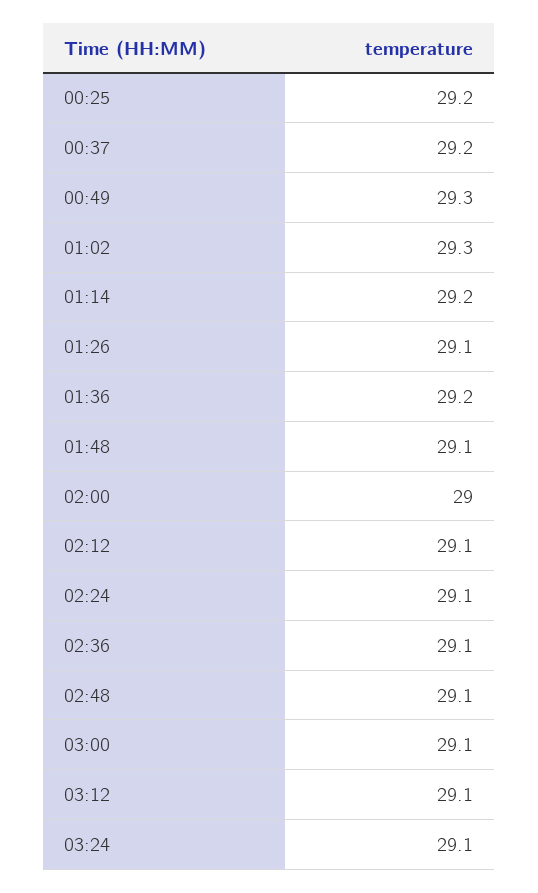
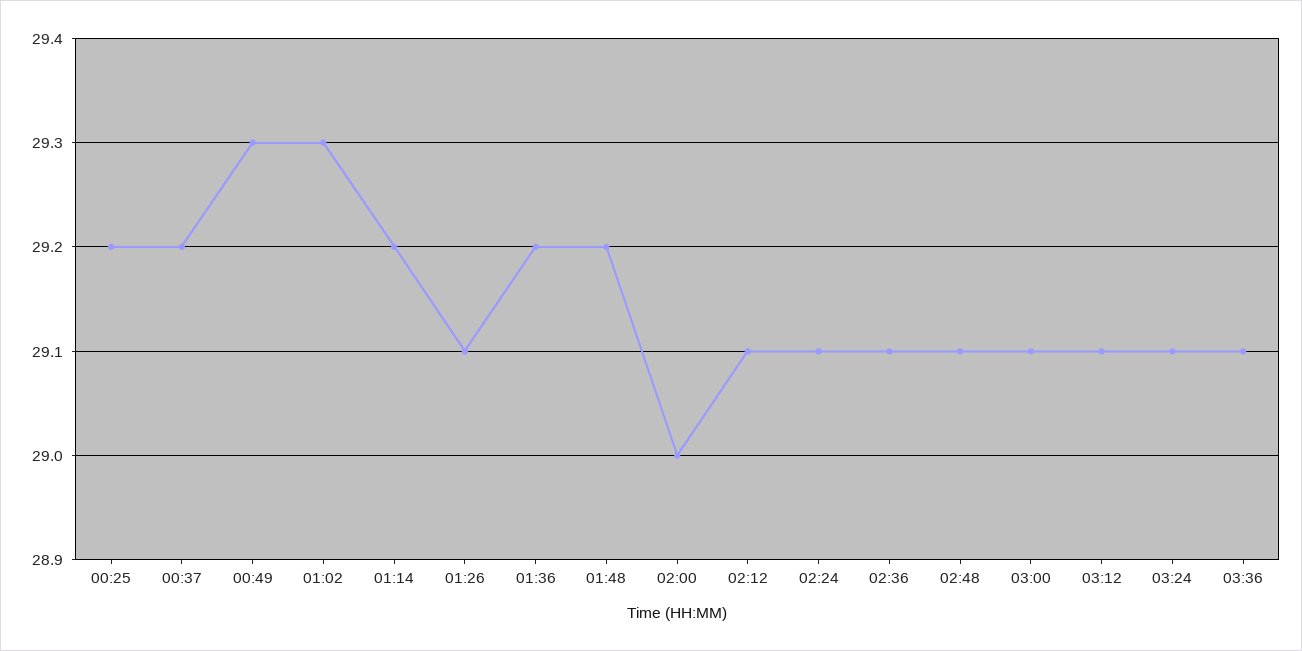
01:48: 29.1 -> 29.2
03:36: none -> 29.1

